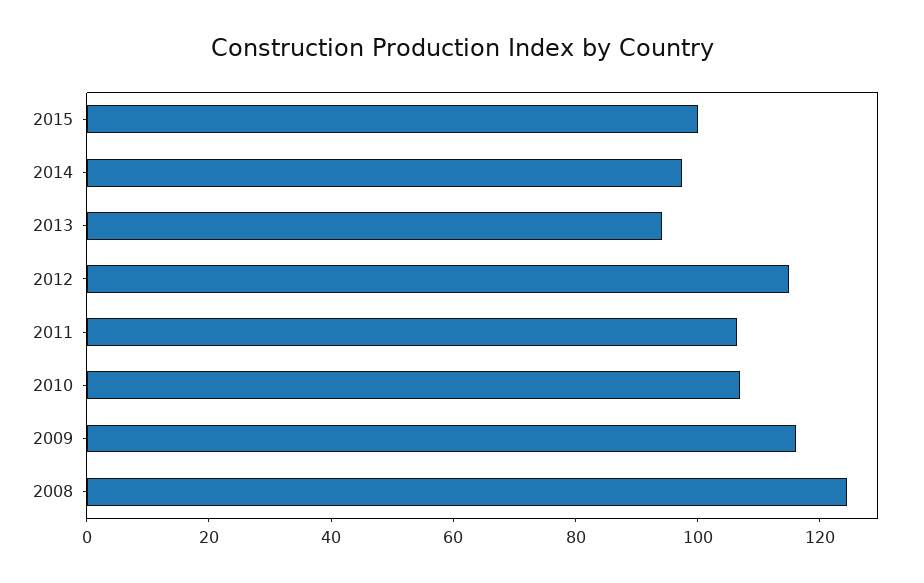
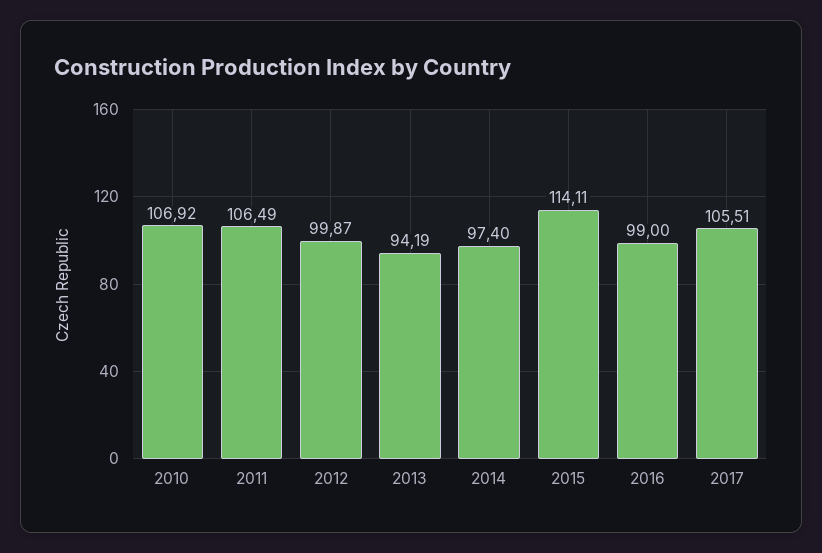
2015: 100 -> 114.11
2012: 115 -> 99.87
2009: 115 -> none
2008: 125 -> none
2016: none -> 99
2017: none -> 105.51

